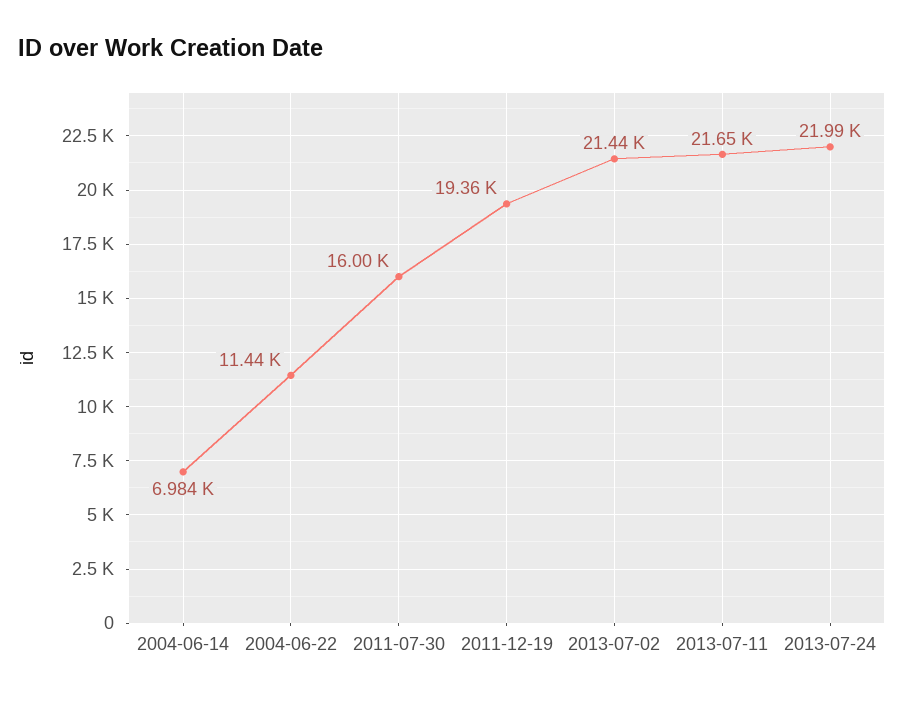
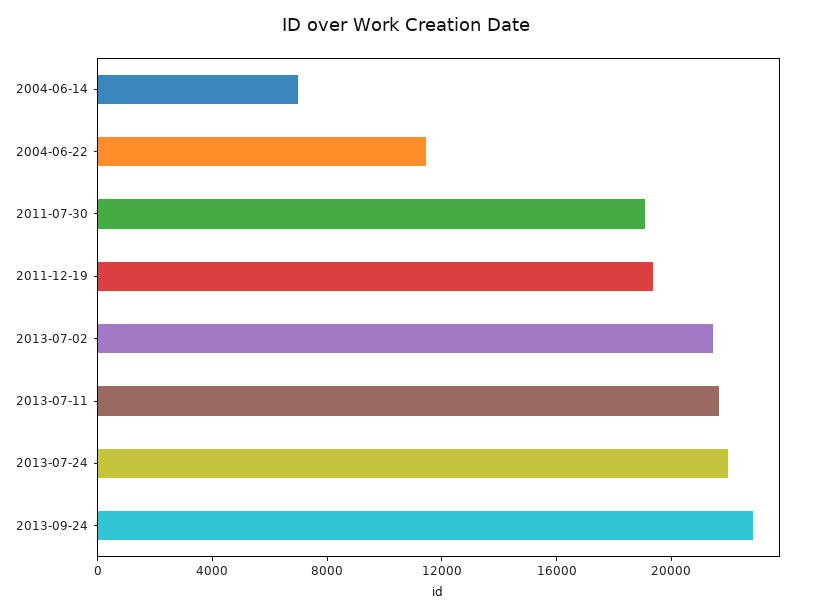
2011-07-30: 16000 -> 19000
2013-09-24: none -> 23000

